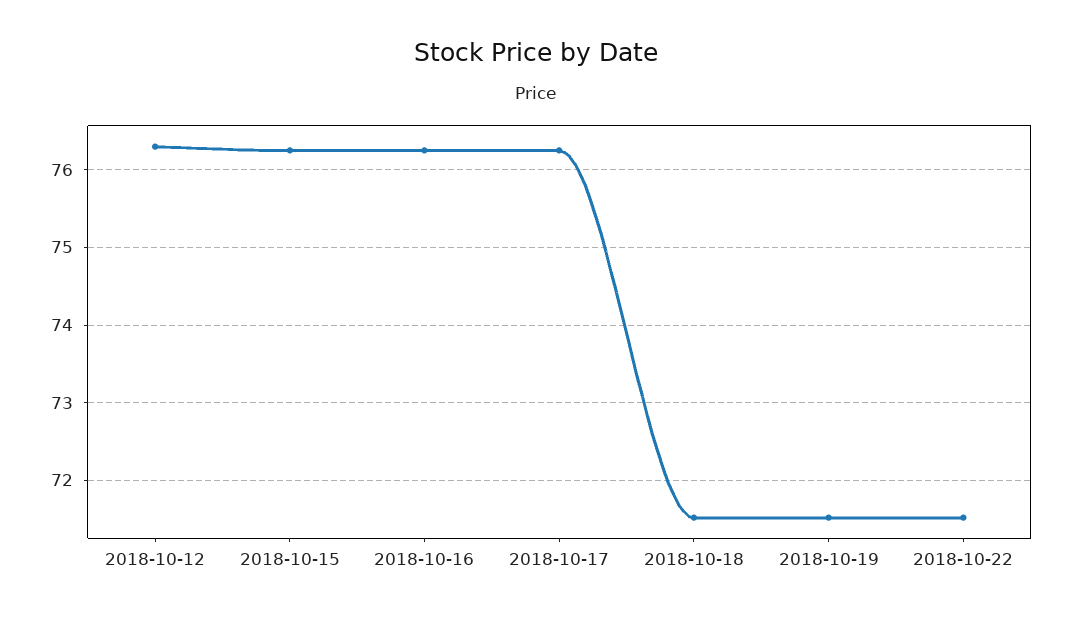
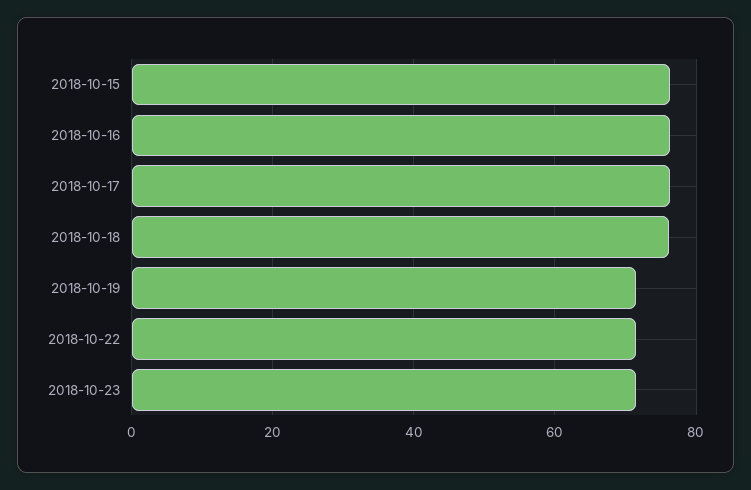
2018-10-12: 76.3 -> none
2018-10-18: 71.5 -> 76
2018-10-23: none -> 72

